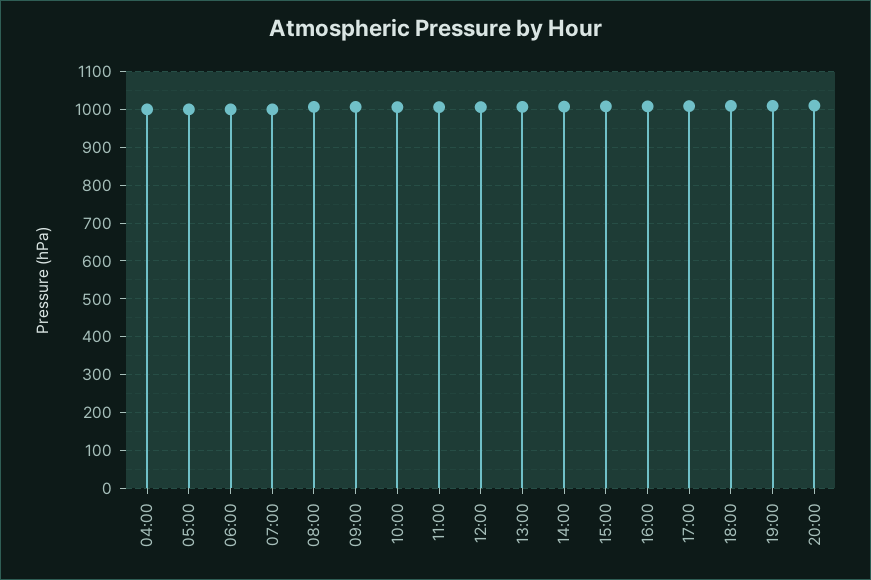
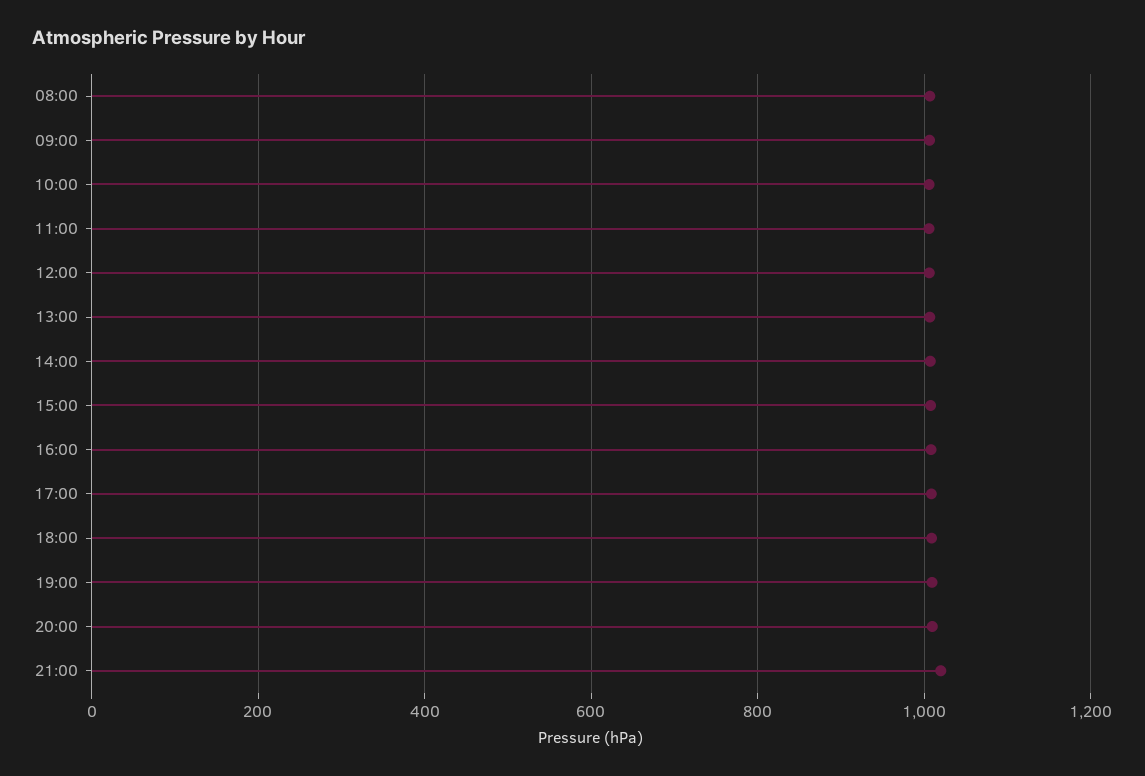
04:00: 1000 -> none
05:00: 1000 -> none
06:00: 1000 -> none
07:00: 1000 -> none
21:00: none -> 1020

